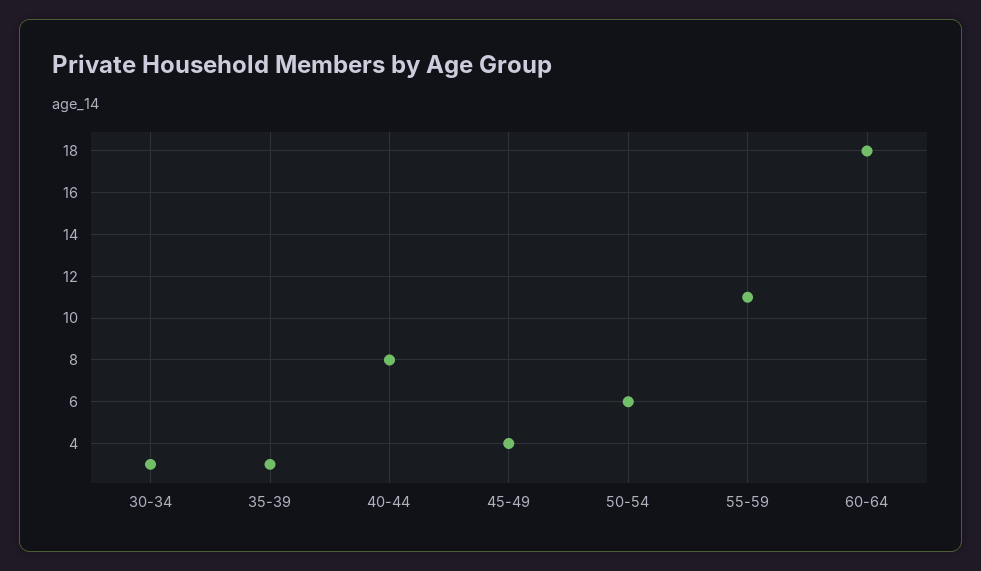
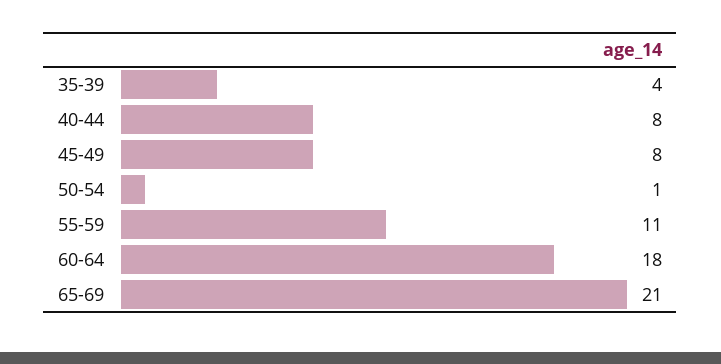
30-34: 3 -> none
35-39: 3 -> 4
45-49: 4 -> 8
50-54: 6 -> 1
65-69: none -> 21

